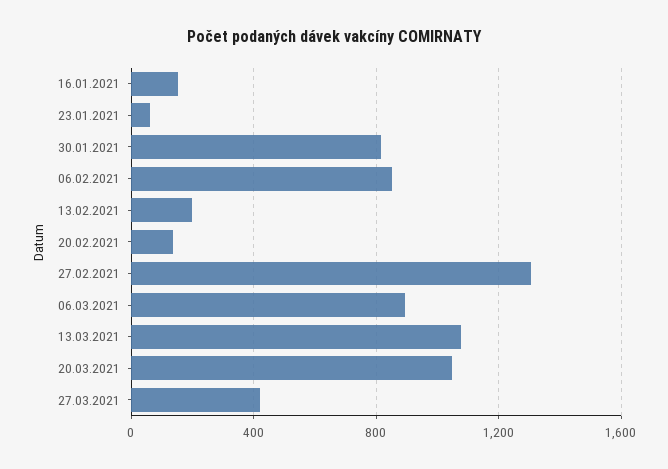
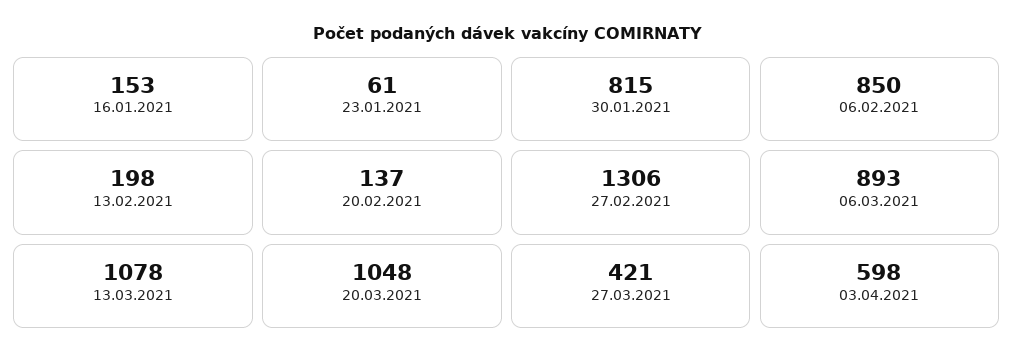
03.04.2021: none -> 598

